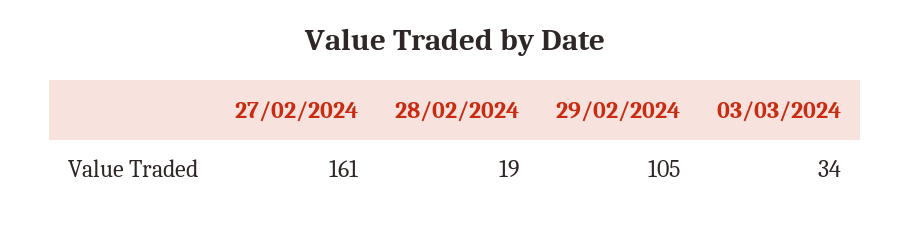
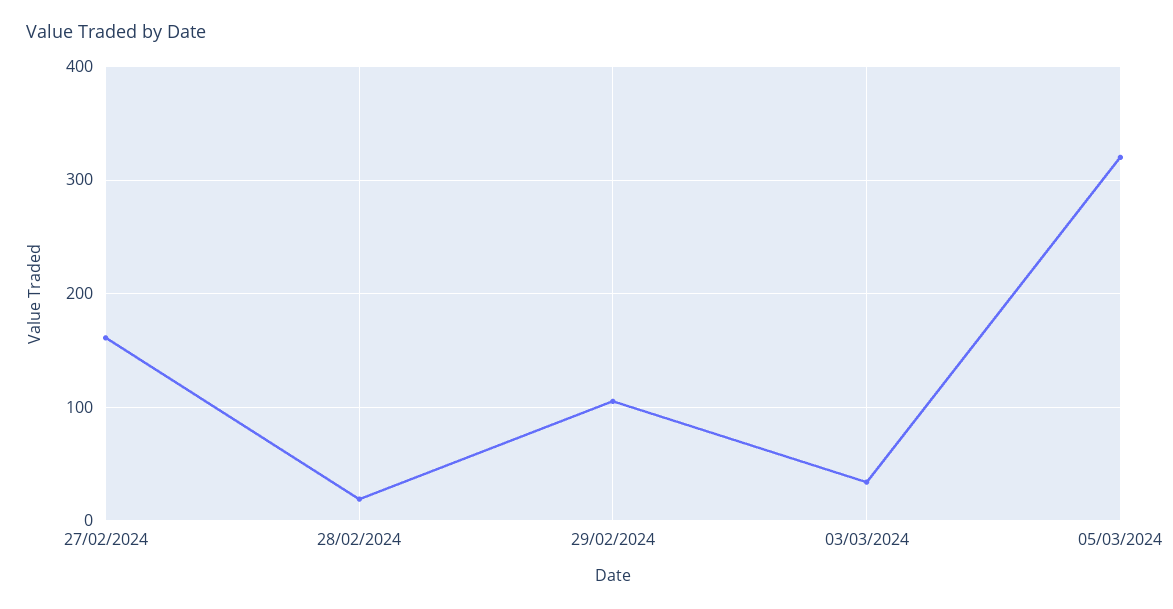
05/03/2024: none -> 320

